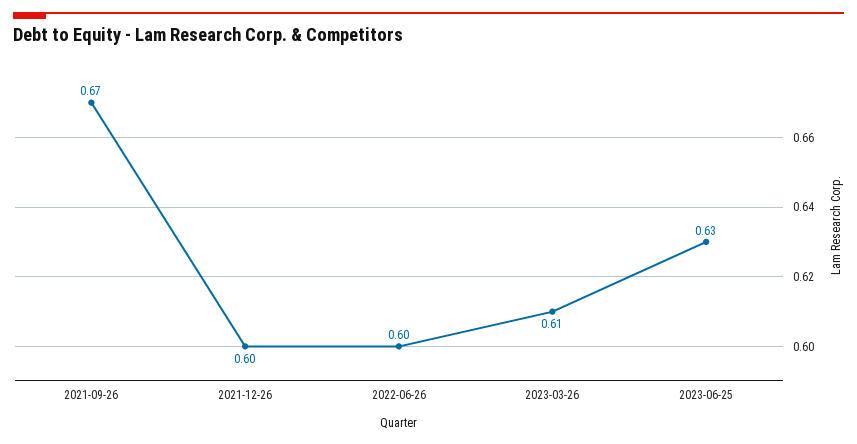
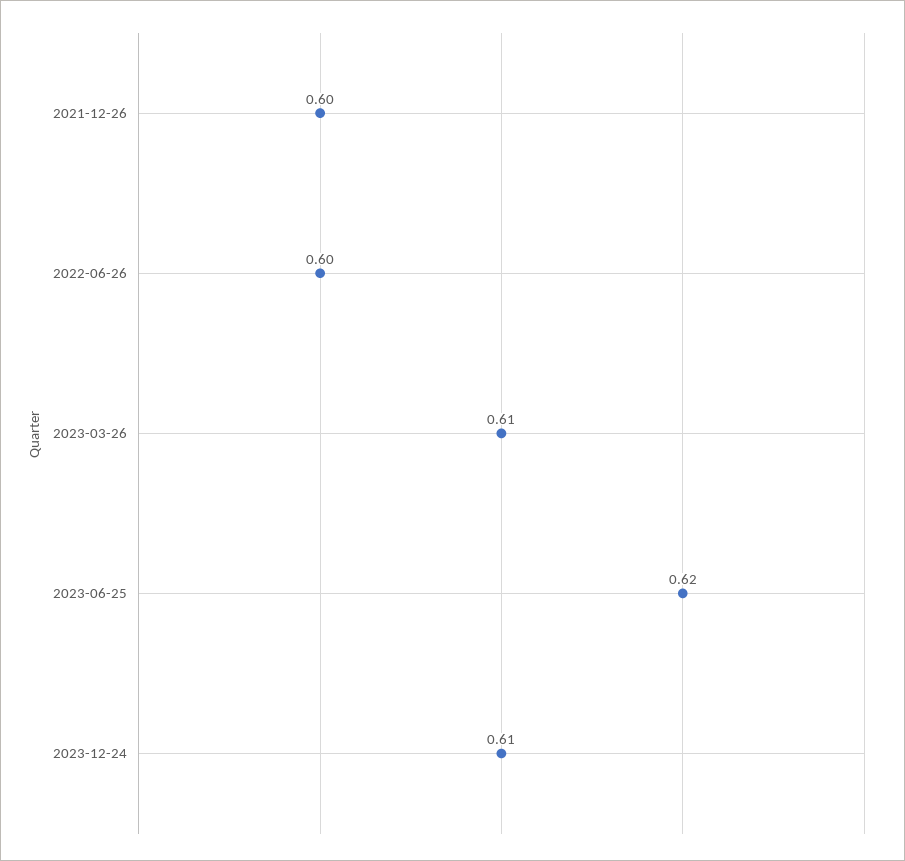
2021-09-26: 0.67 -> none
2023-06-25: 0.63 -> 0.62
2023-12-24: none -> 0.61

